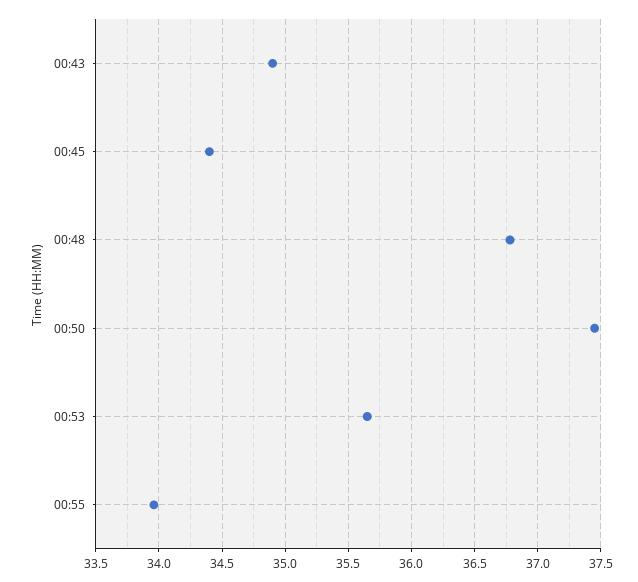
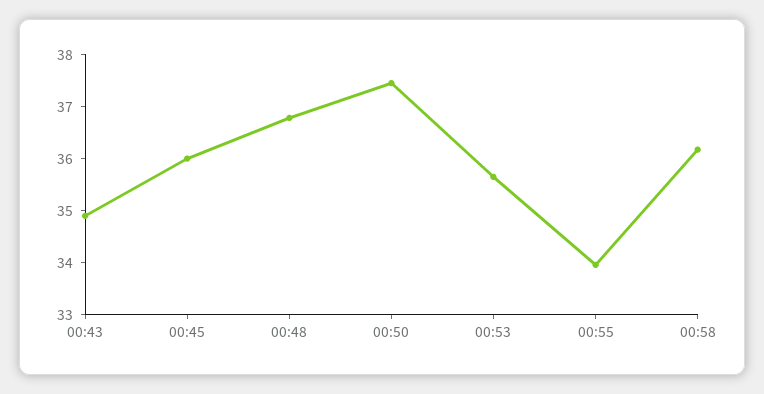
00:45: 34.4 -> 36
00:58: none -> 36.2

